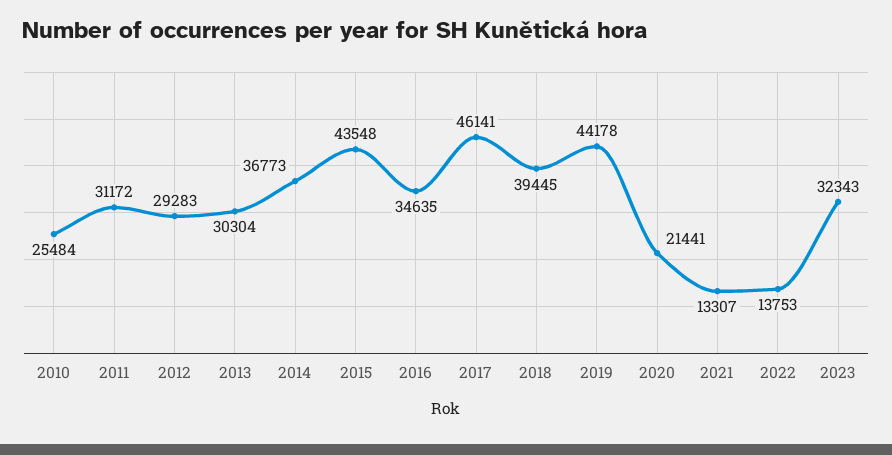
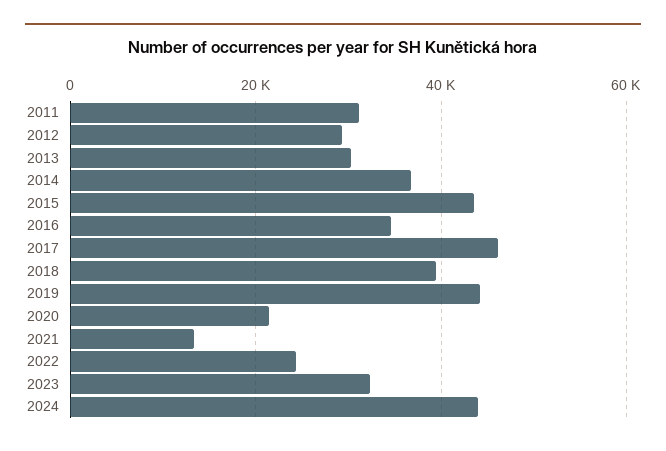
2010: 25484 -> none
2022: 13753 -> 24000
2024: none -> 44000

